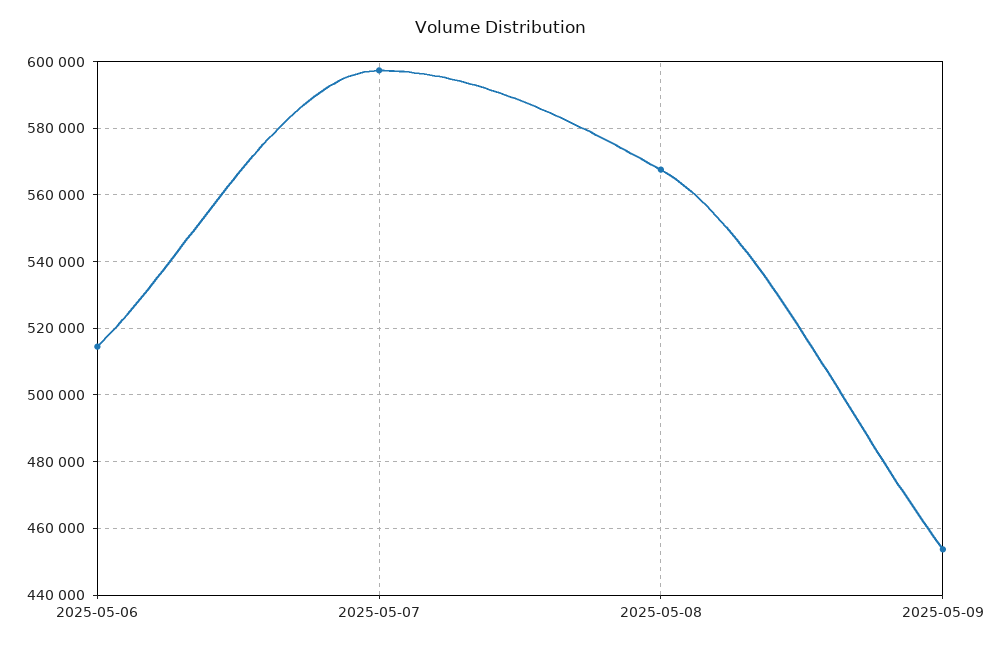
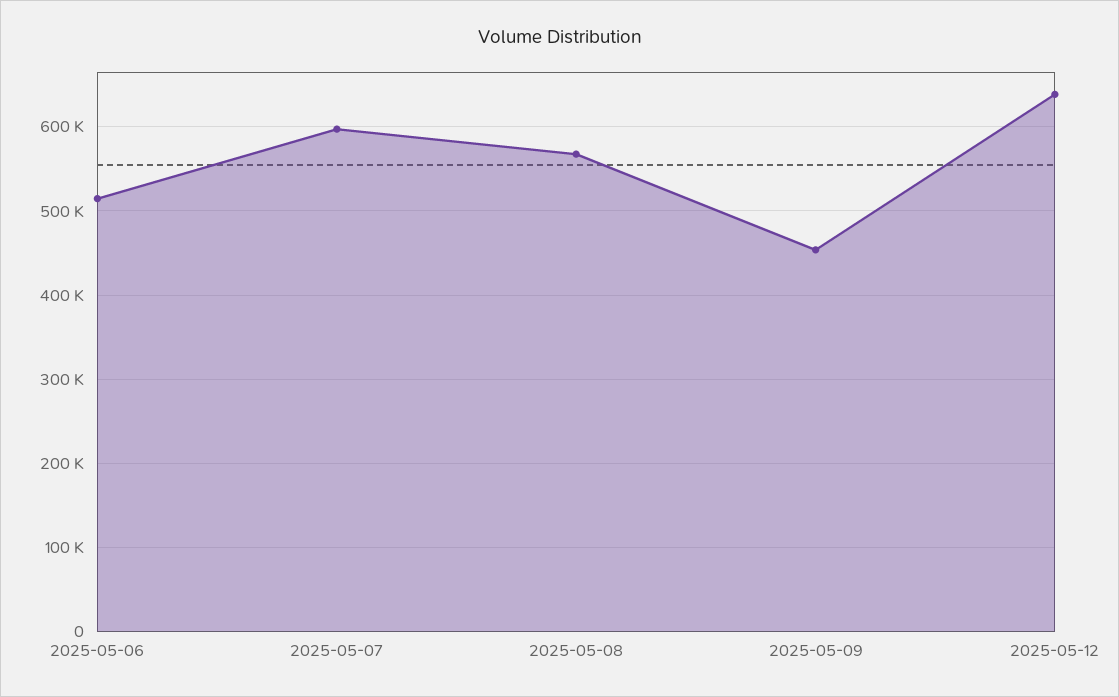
2025-05-12: none -> 640000

